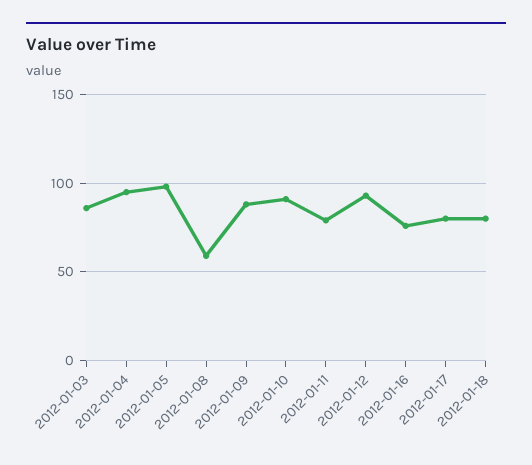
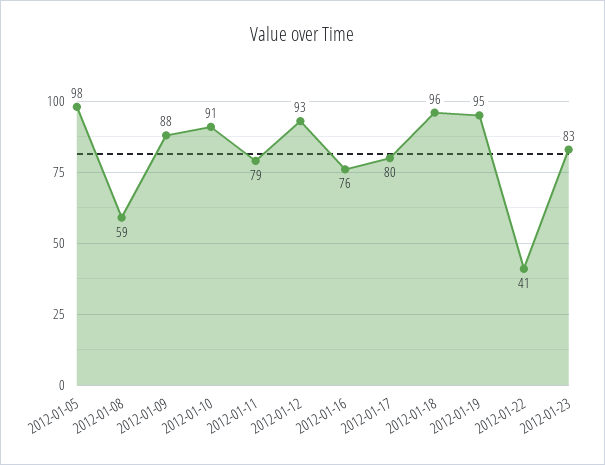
2012-01-03: 85 -> none
2012-01-04: 95 -> none
2012-01-18: 80 -> 96
2012-01-19: none -> 95
2012-01-22: none -> 41
2012-01-23: none -> 83

